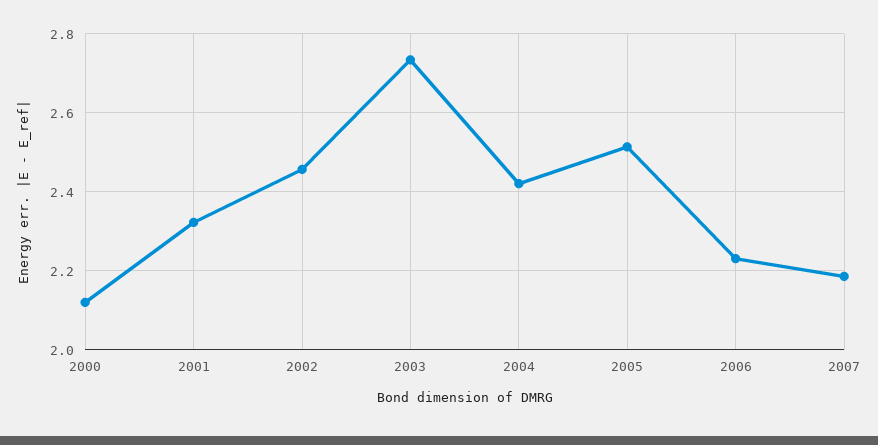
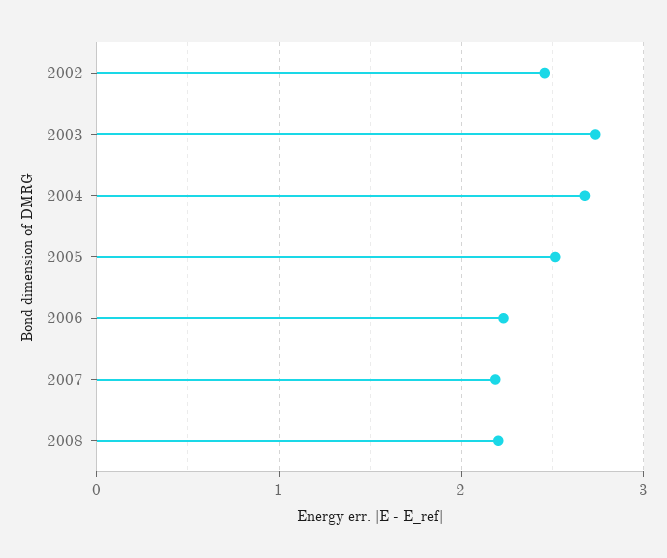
2000: 2.12 -> none
2001: 2.32 -> none
2004: 2.42 -> 2.7
2008: none -> 2.2

